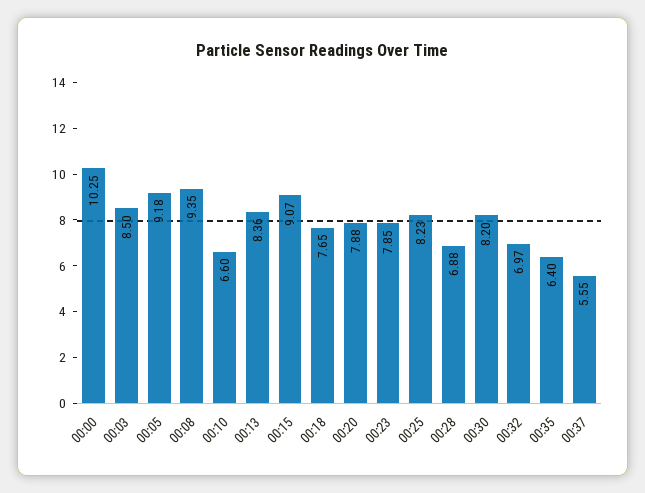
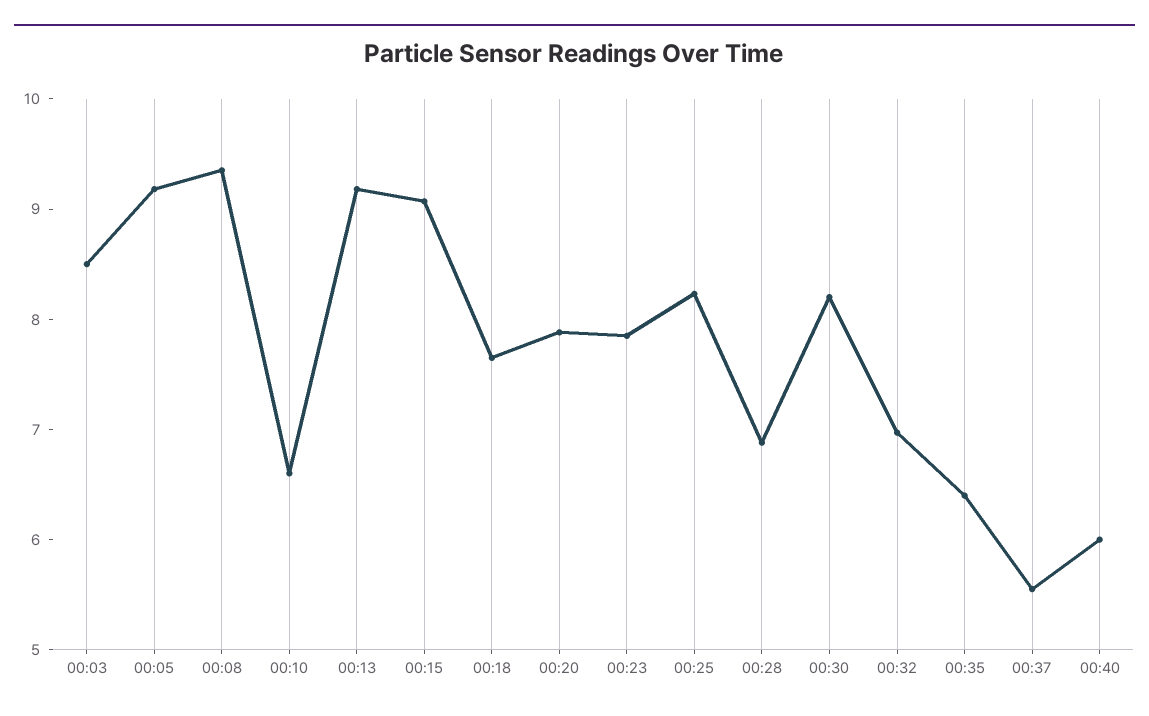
00:00: 10.25 -> none
00:13: 8.36 -> 9.2
00:40: none -> 6

